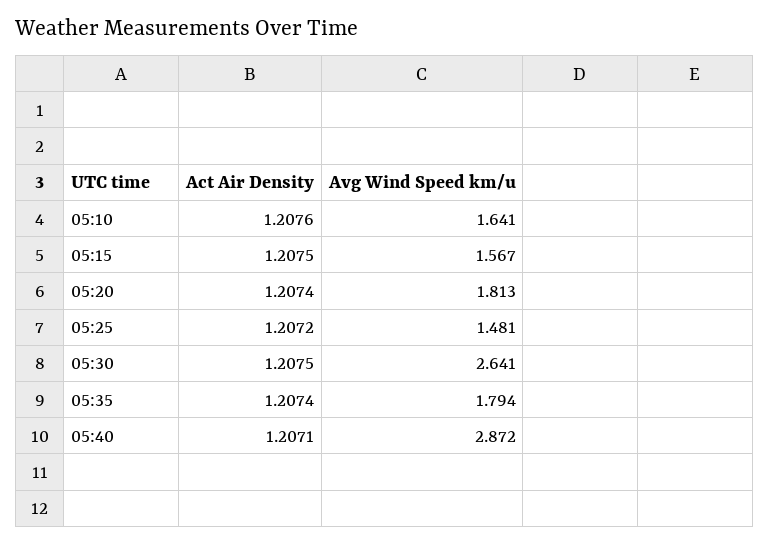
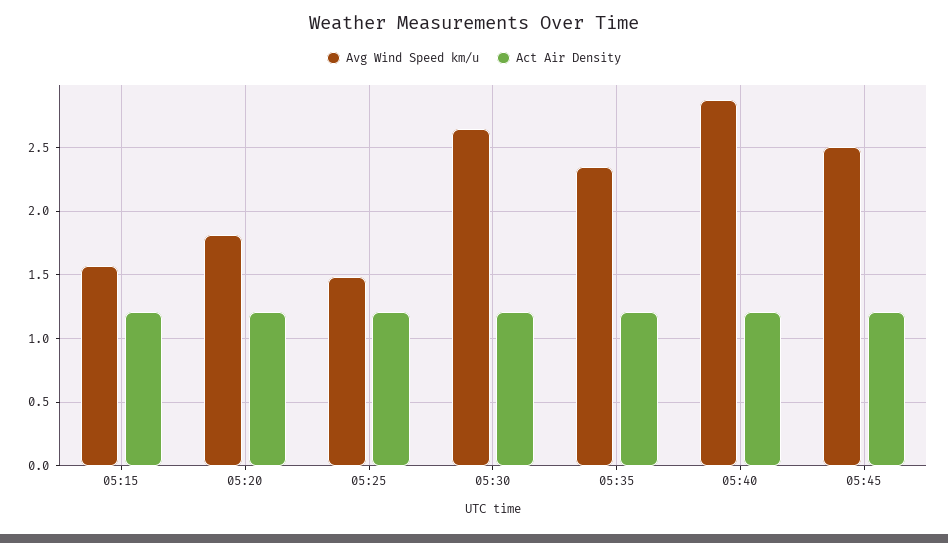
Act Air Density, 05:10: 1.2076 -> none
Avg Wind Speed km/u, 05:10: 1.641 -> none
Avg Wind Speed km/u, 05:35: 1.794 -> 2.35
Avg Wind Speed km/u, 05:45: none -> 2.5
Act Air Density, 05:45: none -> 1.2

